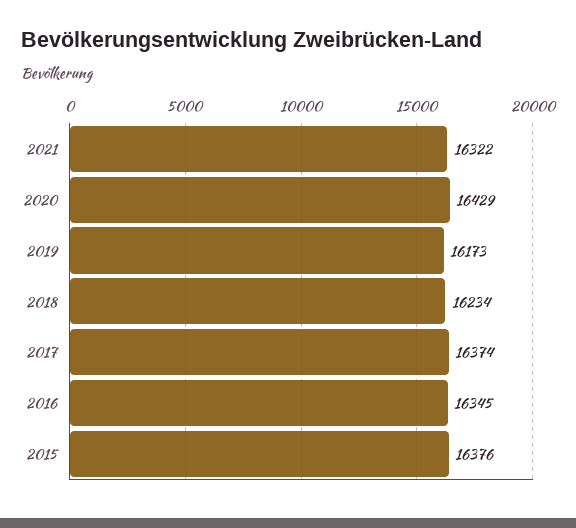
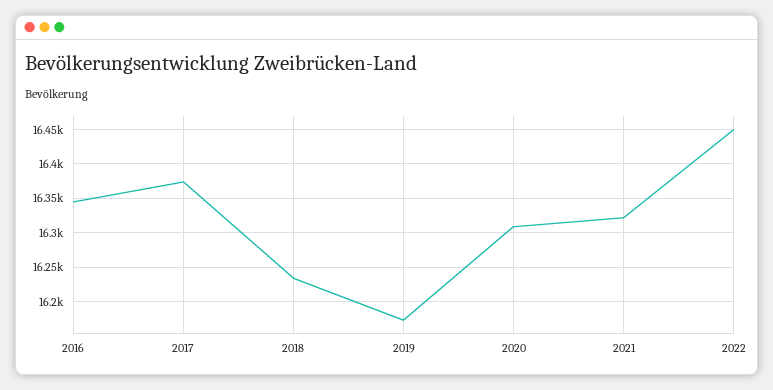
2020: 16429 -> 16310
2015: 16376 -> none
2022: none -> 16450

